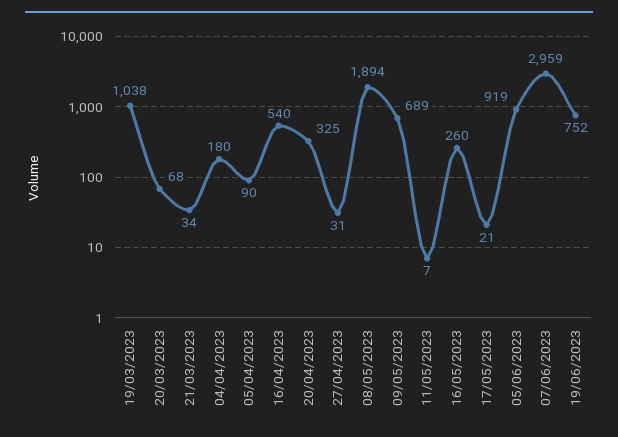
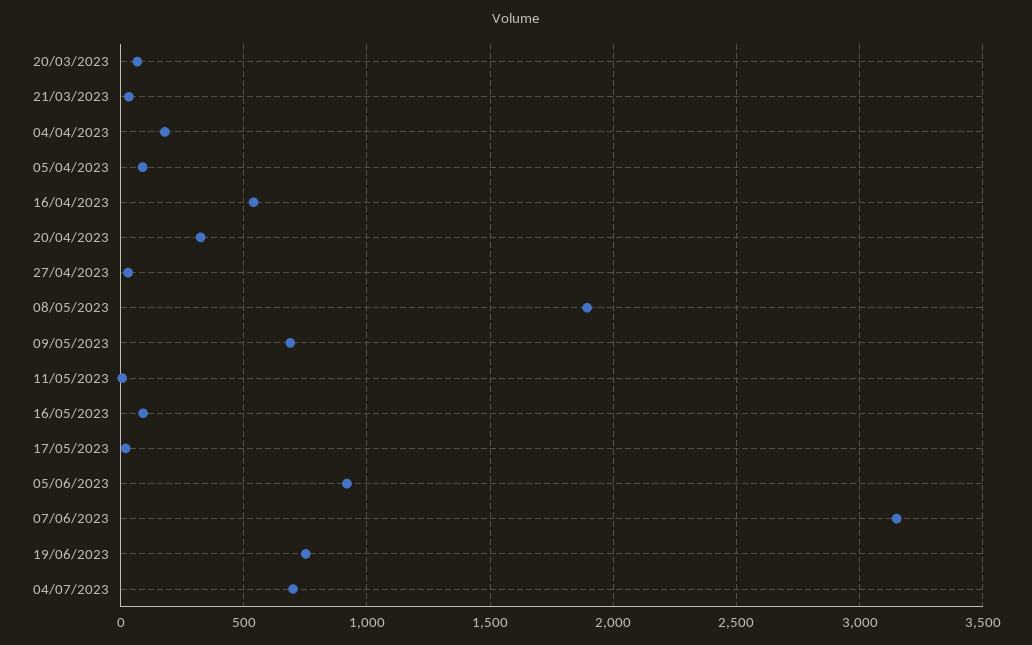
19/03/2023: 1038 -> none
16/05/2023: 260 -> 100
07/06/2023: 2959 -> 3150
04/07/2023: none -> 700

